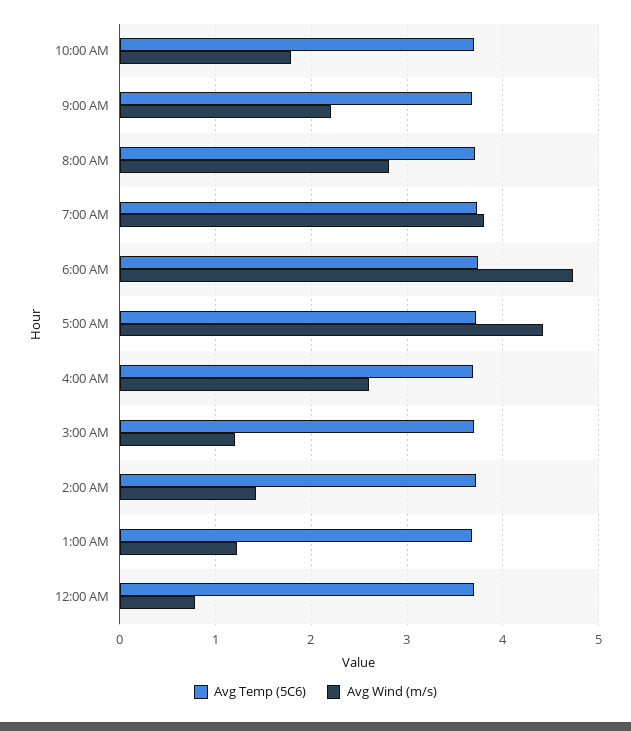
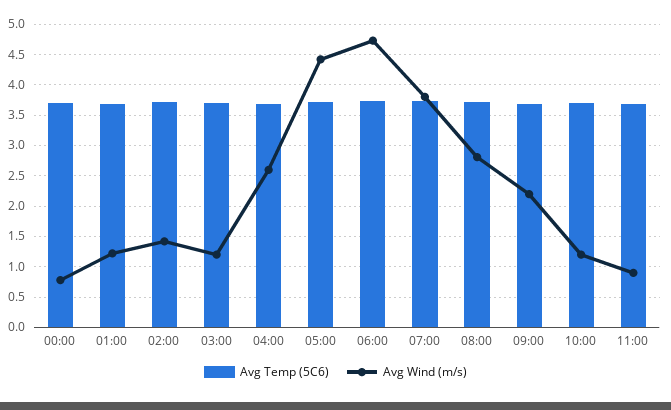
Avg Wind (m/s), 10:00 AM: 1.8 -> 1.2
Avg Temp (5C6), 11:00: none -> 3.7
Avg Wind (m/s), 11:00: none -> 0.9

